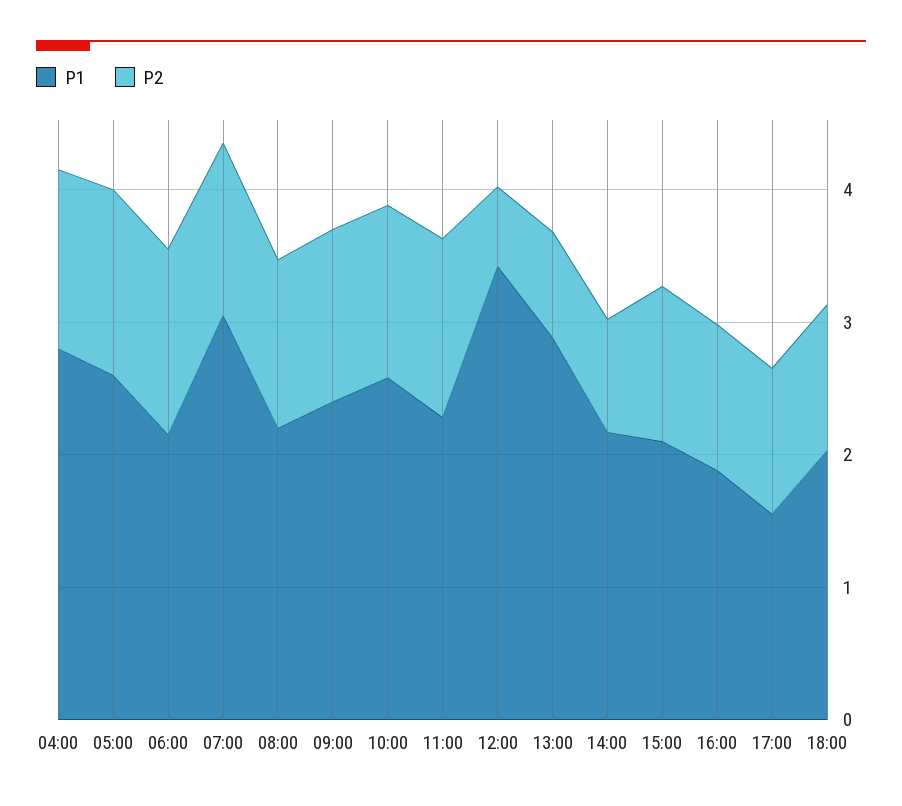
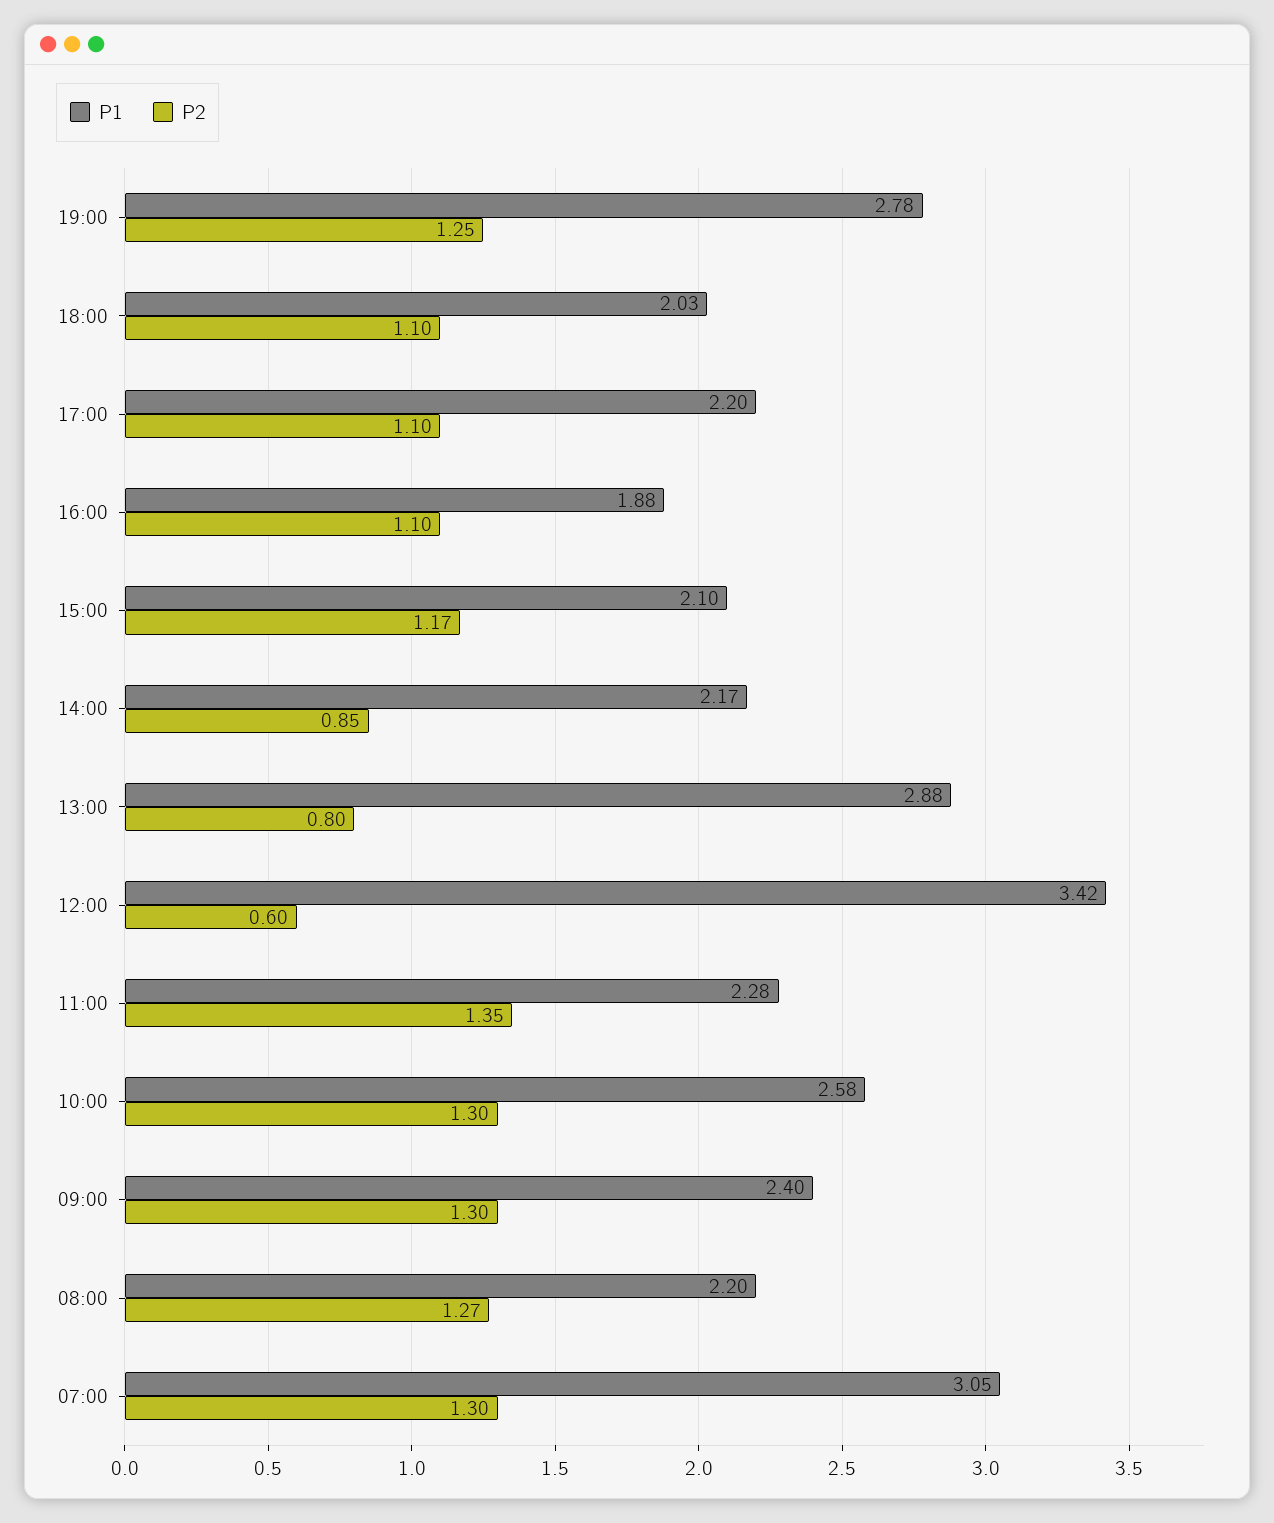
P1, 04:00: 2.8 -> none
P2, 04:00: 1.4 -> none
P1, 05:00: 2.6 -> none
P2, 05:00: 1.4 -> none
P1, 06:00: 2.2 -> none
P2, 06:00: 1.4 -> none
P1, 17:00: 1.6 -> 2.2
P1, 19:00: none -> 2.78
P2, 19:00: none -> 1.25

